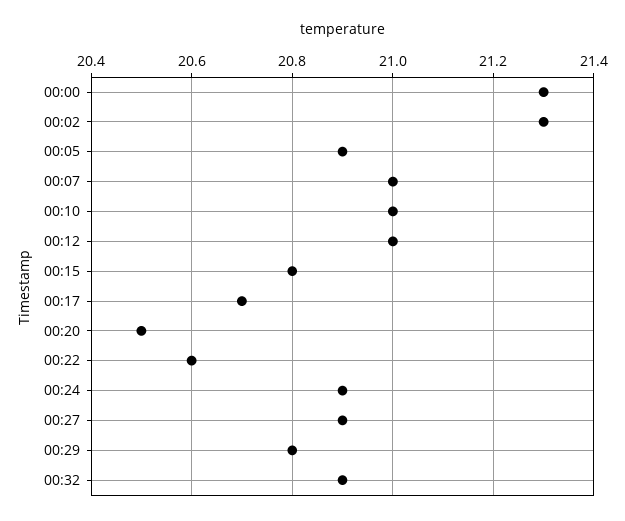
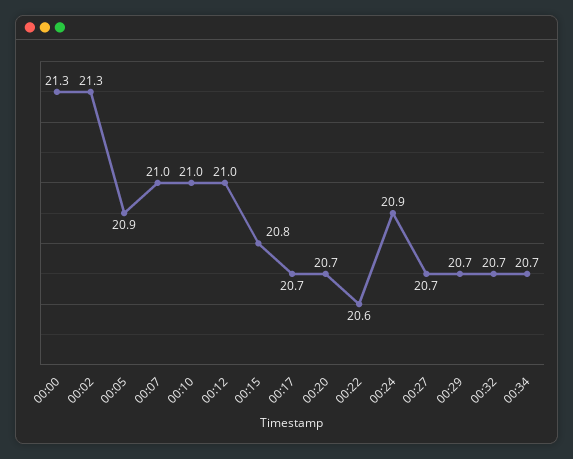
00:20: 20.5 -> 20.7
00:27: 20.9 -> 20.7
00:29: 20.8 -> 20.7
00:32: 20.9 -> 20.7
00:34: none -> 20.7

